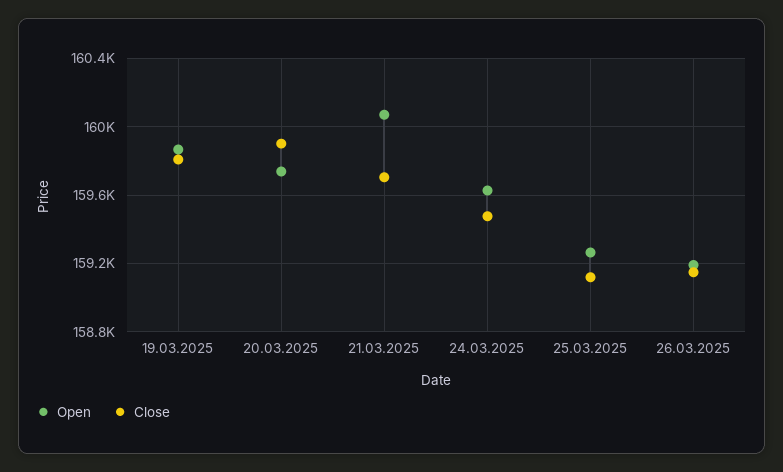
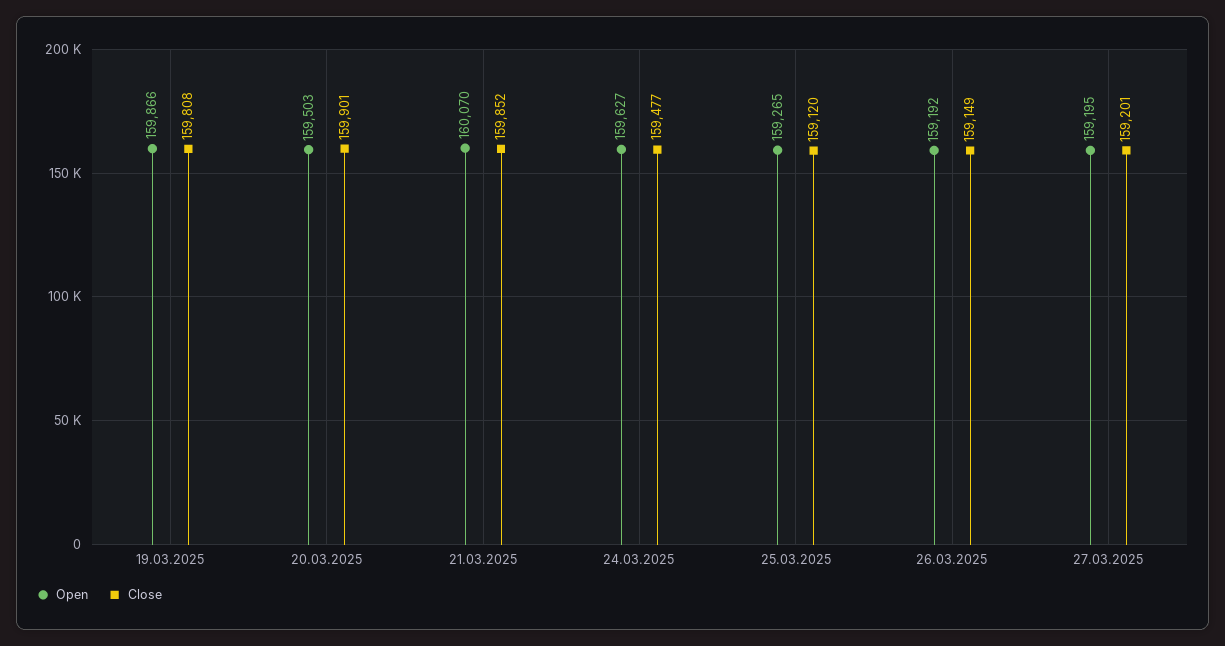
Open, 20.03.2025: 159750 -> 159503
Close, 21.03.2025: 159700 -> 159852
Open, 27.03.2025: none -> 159195
Close, 27.03.2025: none -> 159201

